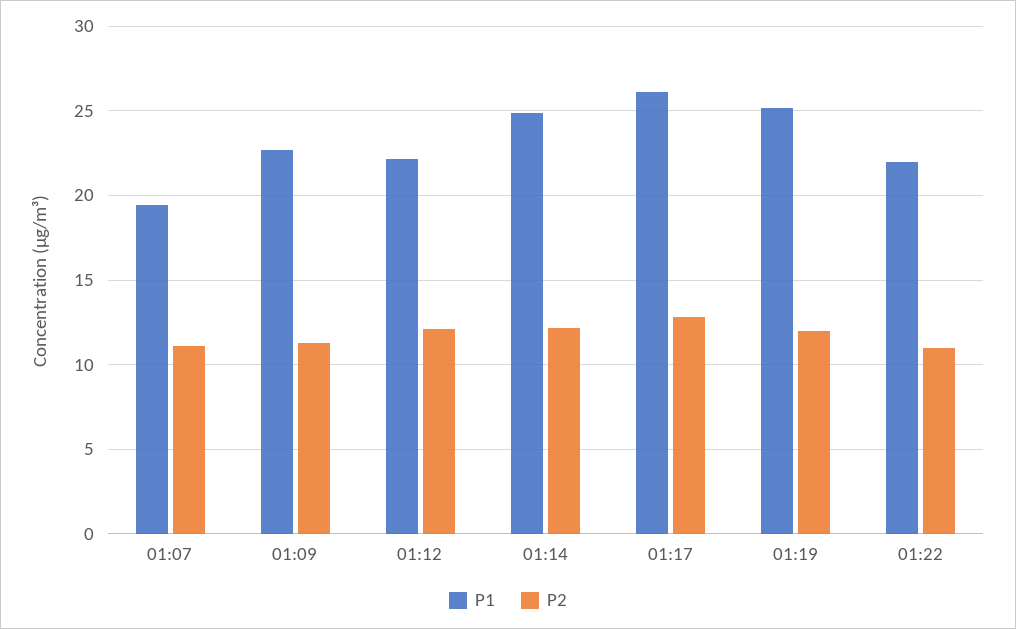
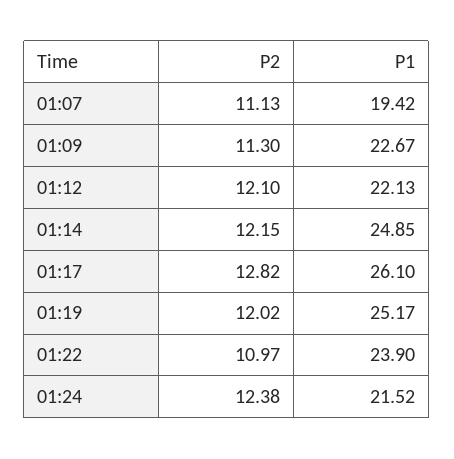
P1, 01:22: 22 -> 23.9
P2, 01:24: none -> 12.38
P1, 01:24: none -> 21.52

